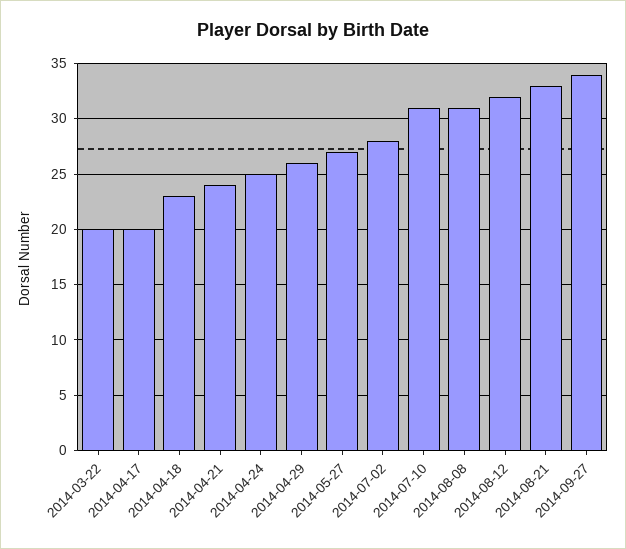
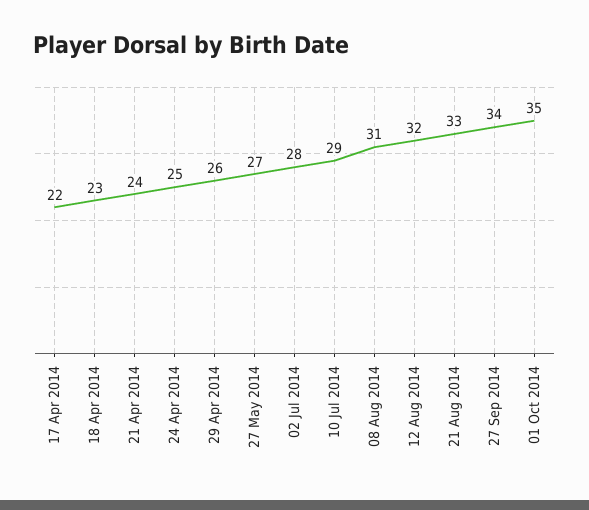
2014-03-22: 20 -> none
2014-04-17: 20 -> 22
2014-07-10: 31 -> 29
01 Oct 2014: none -> 35

